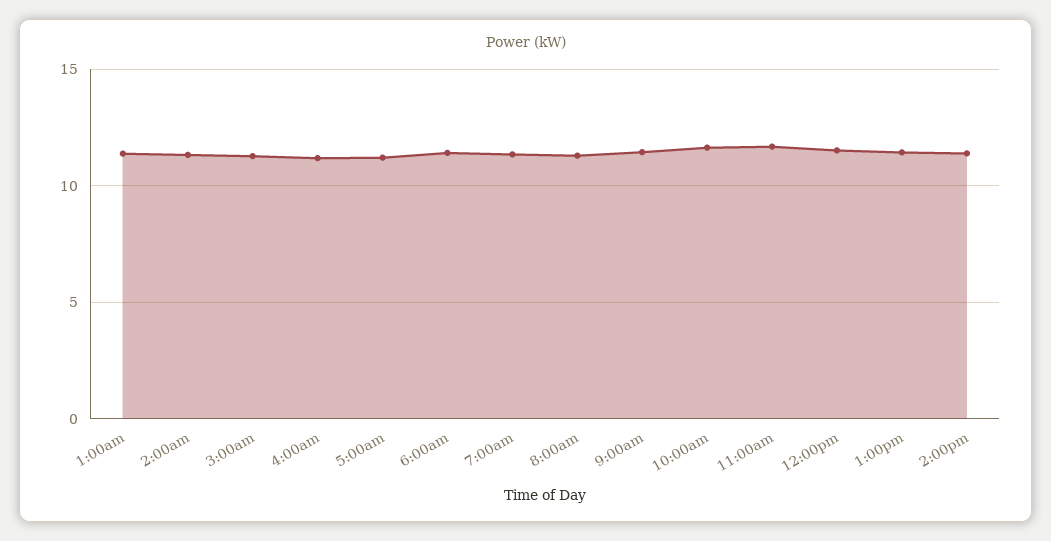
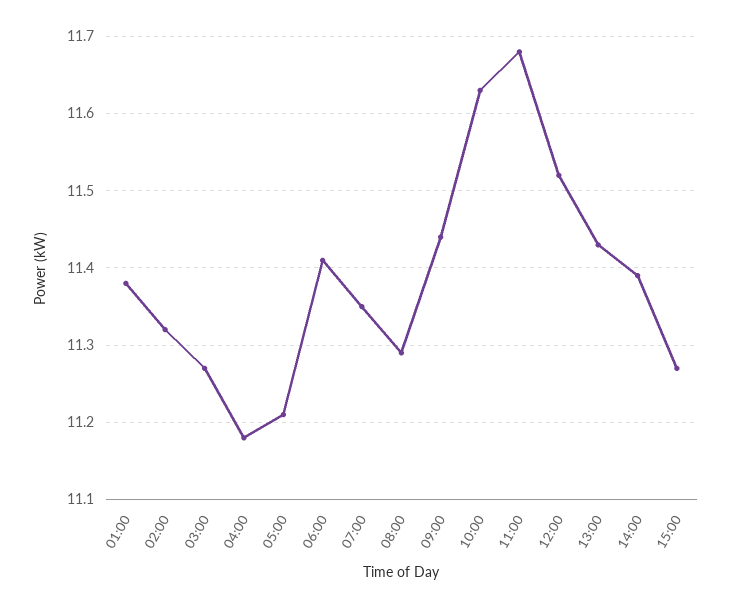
15:00: none -> 11.27

